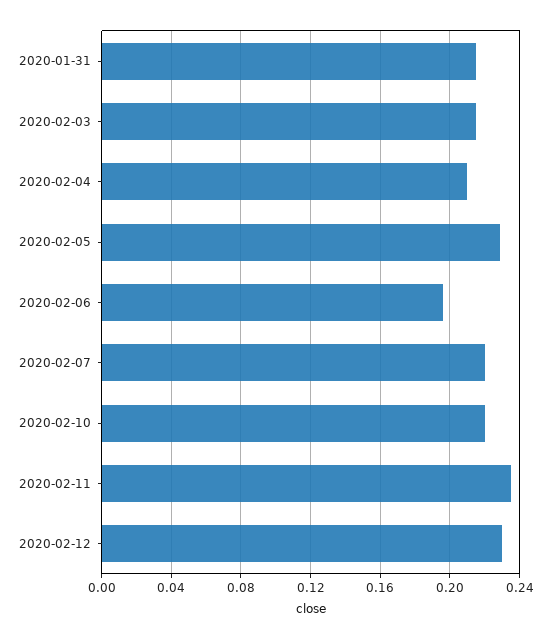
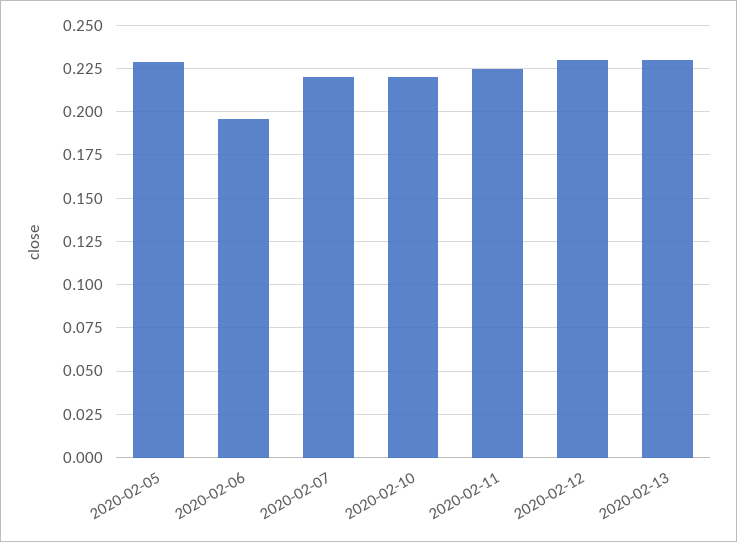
2020-01-31: 0.215 -> none
2020-02-03: 0.215 -> none
2020-02-04: 0.21 -> none
2020-02-11: 0.235 -> 0.225
2020-02-13: none -> 0.23

